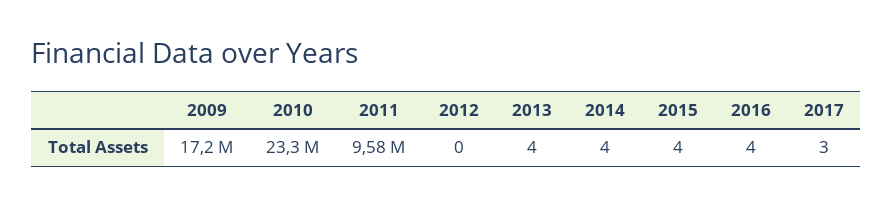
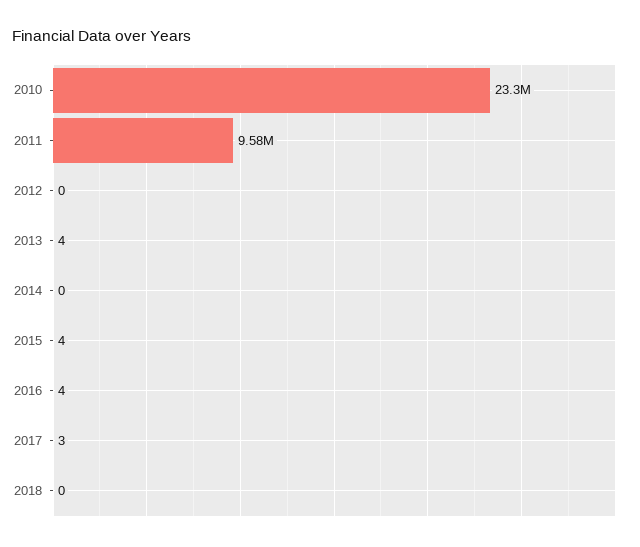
2009: 17200000 -> none
2014: 4 -> 0
2018: none -> 0

